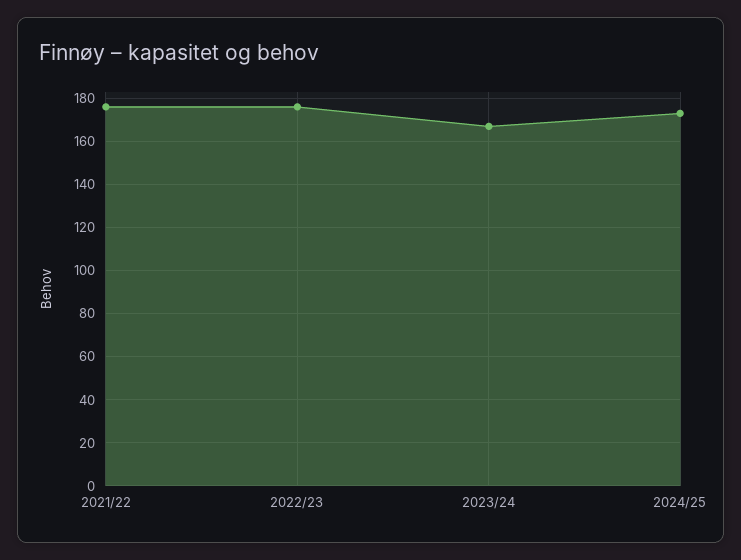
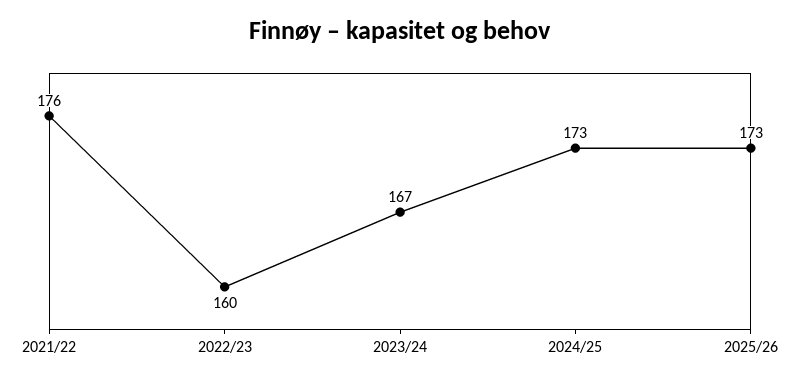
2022/23: 175 -> 160
2025/26: none -> 173

